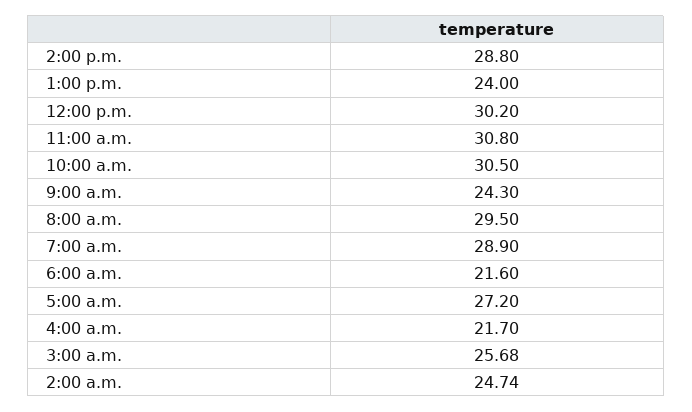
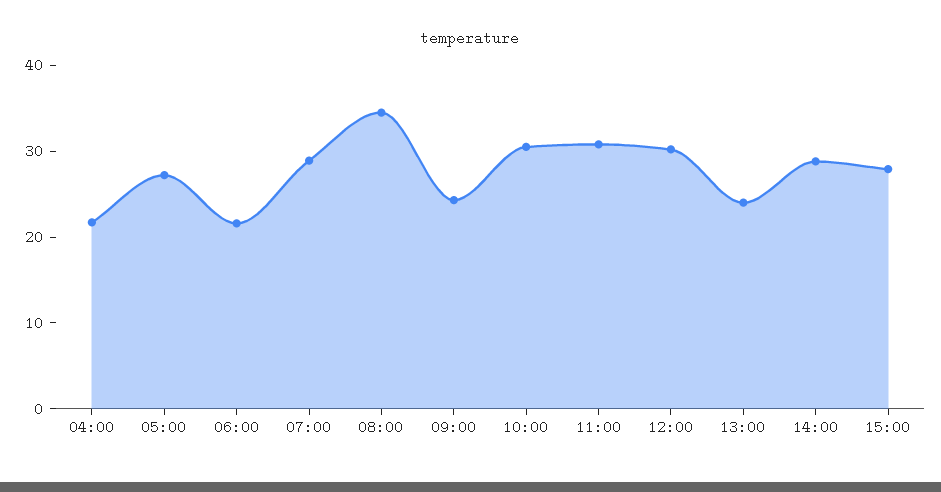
8:00 a.m.: 29.5 -> 34
3:00 a.m.: 25.68 -> none
2:00 a.m.: 24.74 -> none
15:00: none -> 28

